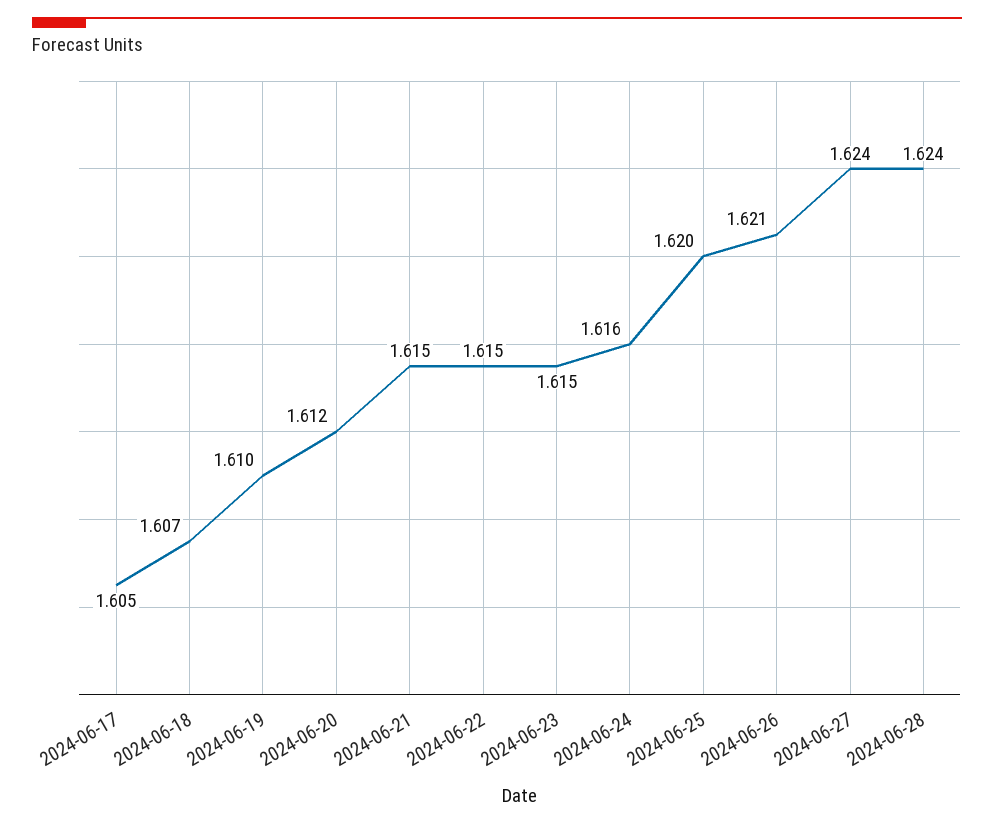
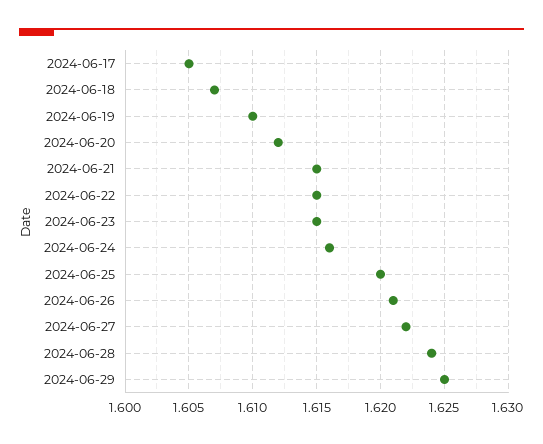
2024-06-27: 1.624 -> 1.622
2024-06-29: none -> 1.625

